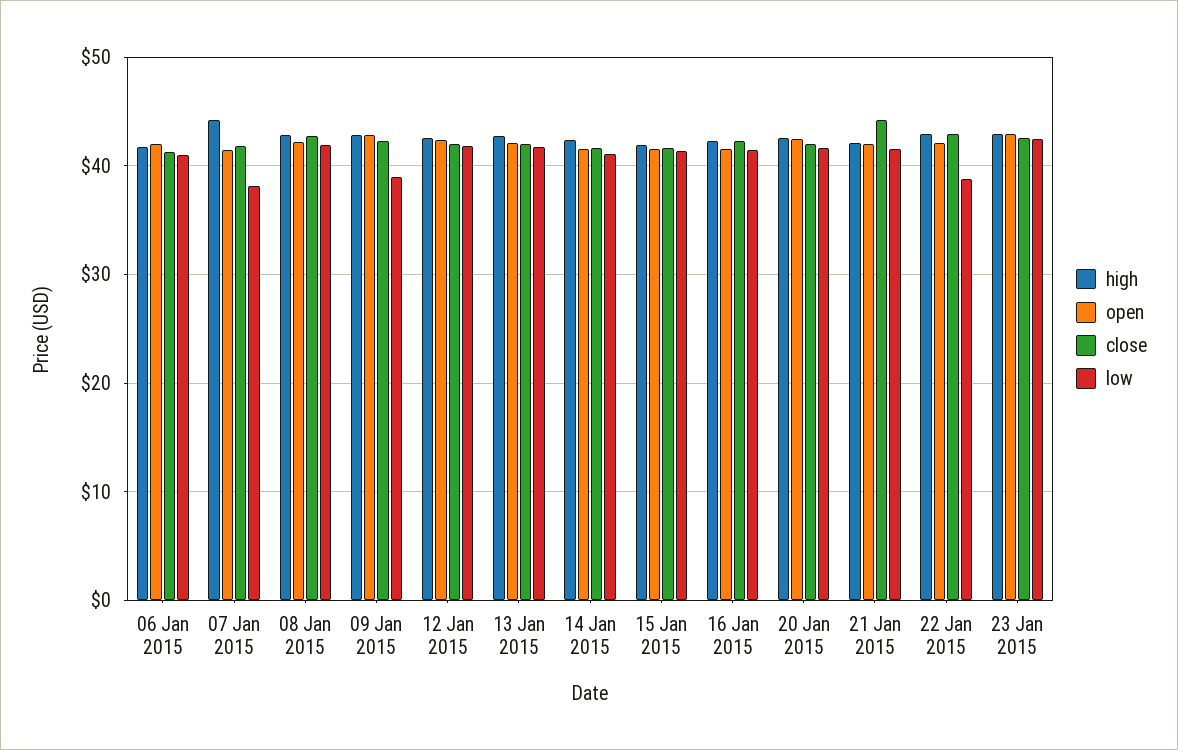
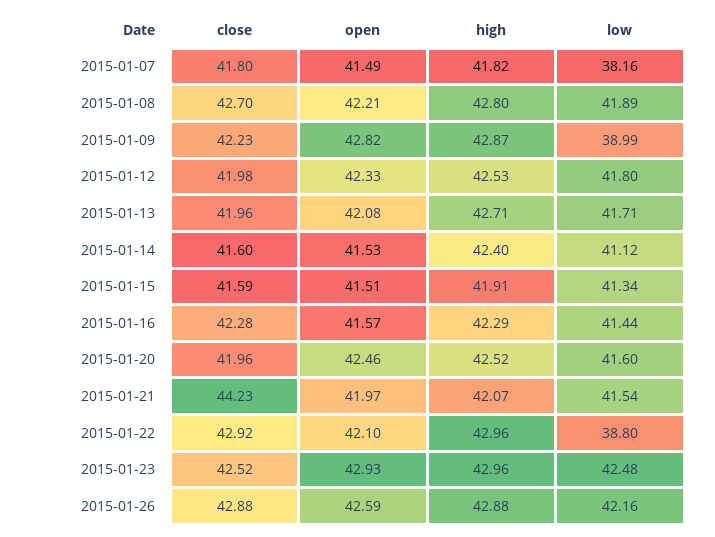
high, 06 Jan 2015: 42 -> none
open, 06 Jan 2015: 42 -> none
close, 06 Jan 2015: 41 -> none
low, 06 Jan 2015: 41 -> none
high, 07 Jan 2015: 44 -> 41.82
close, 2015-01-26: none -> 42.88
open, 2015-01-26: none -> 42.59
high, 2015-01-26: none -> 42.88
low, 2015-01-26: none -> 42.16

